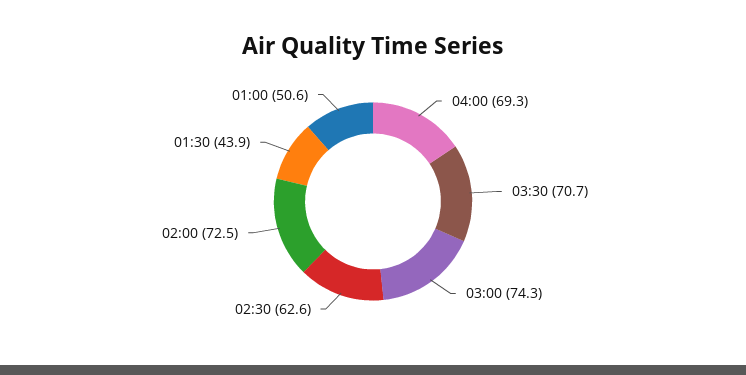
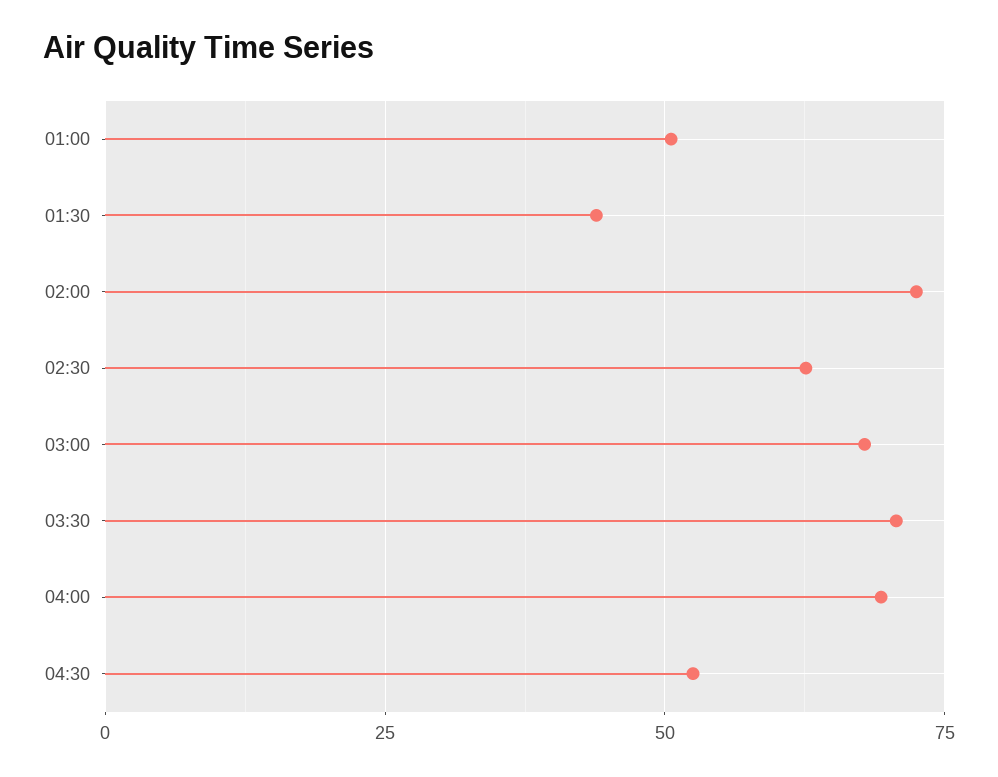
03:00: 74.3 -> 67.5
04:30: none -> 52.5

